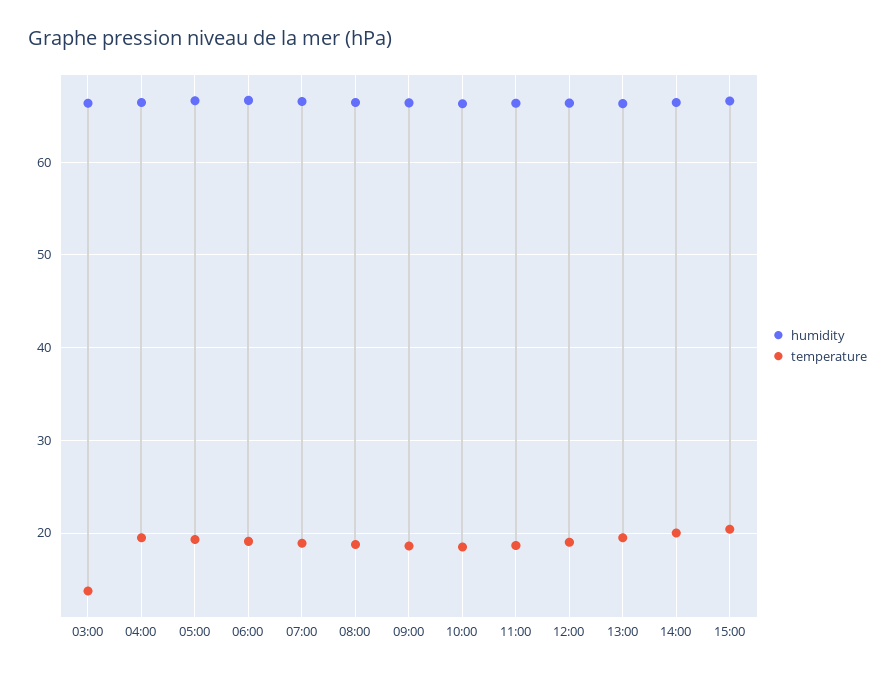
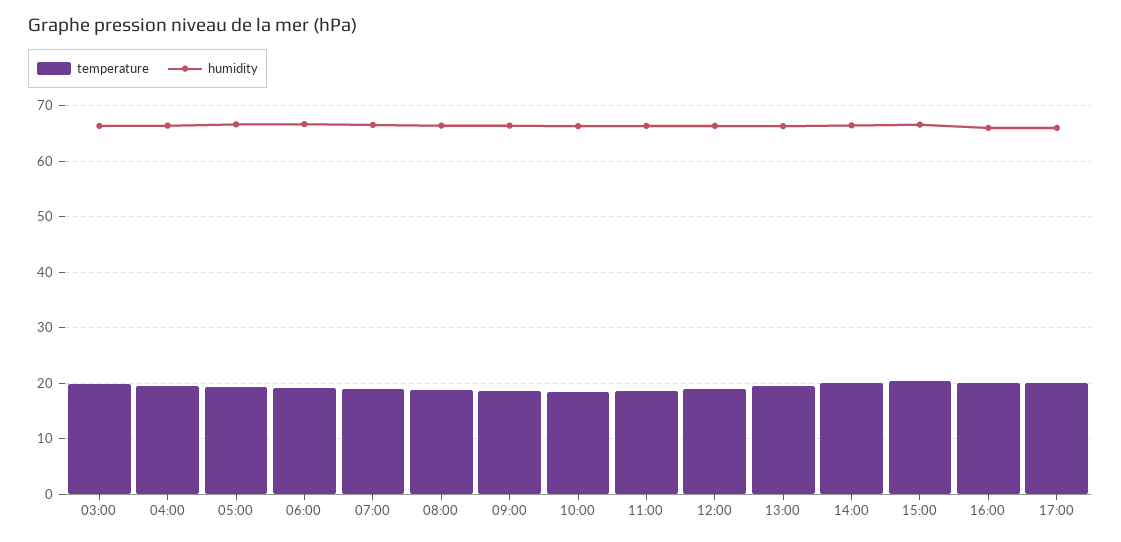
temperature, 03:00: 14 -> 20
temperature, 16:00: none -> 20
humidity, 16:00: none -> 66
temperature, 17:00: none -> 20
humidity, 17:00: none -> 66

